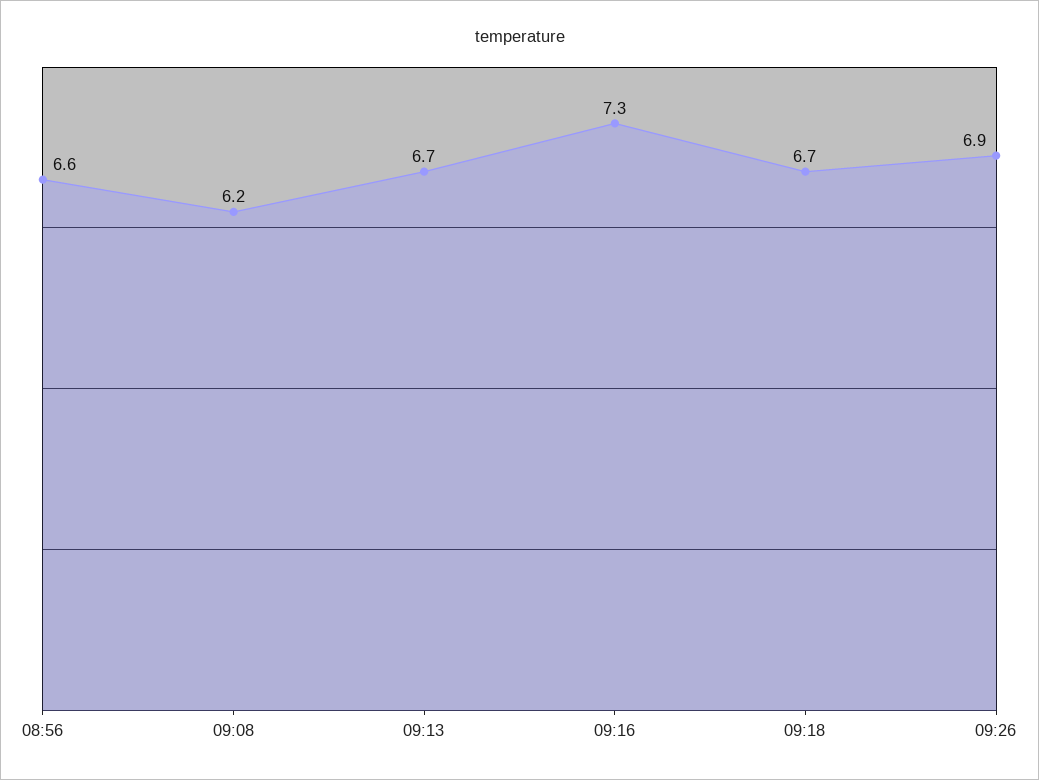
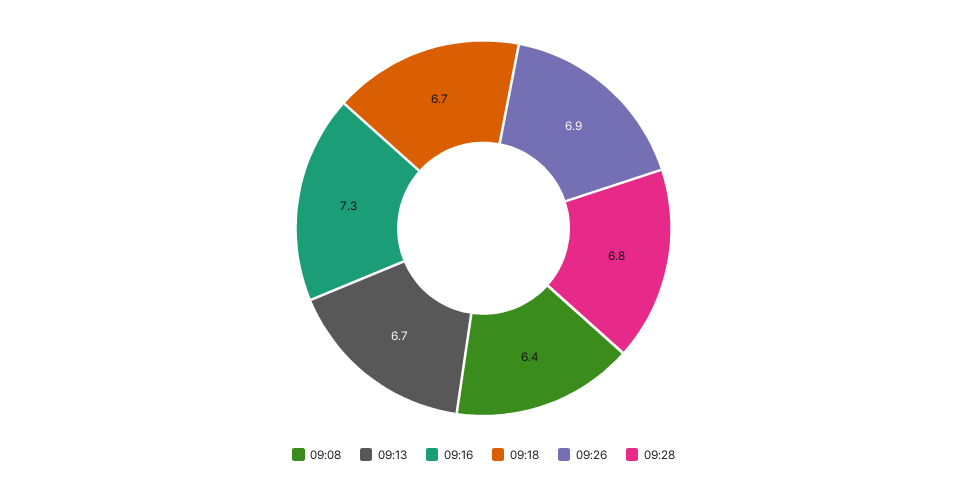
08:56: 6.6 -> none
09:08: 6.2 -> 6.4
09:28: none -> 6.8

